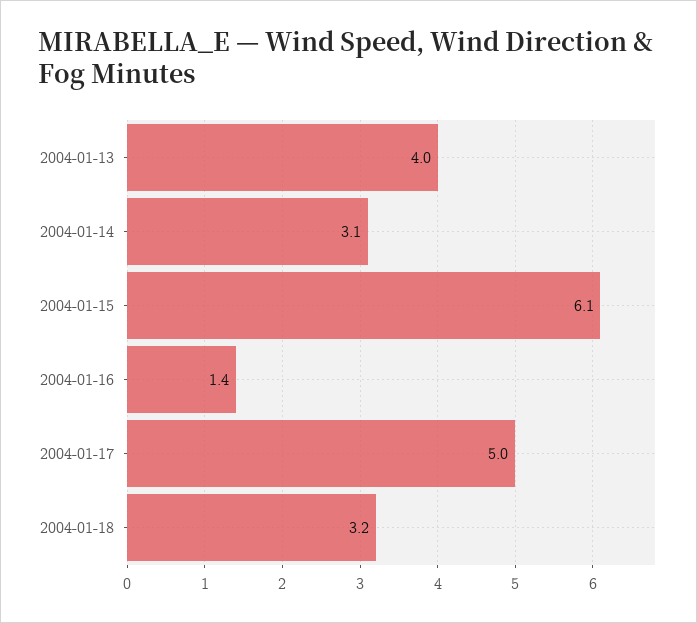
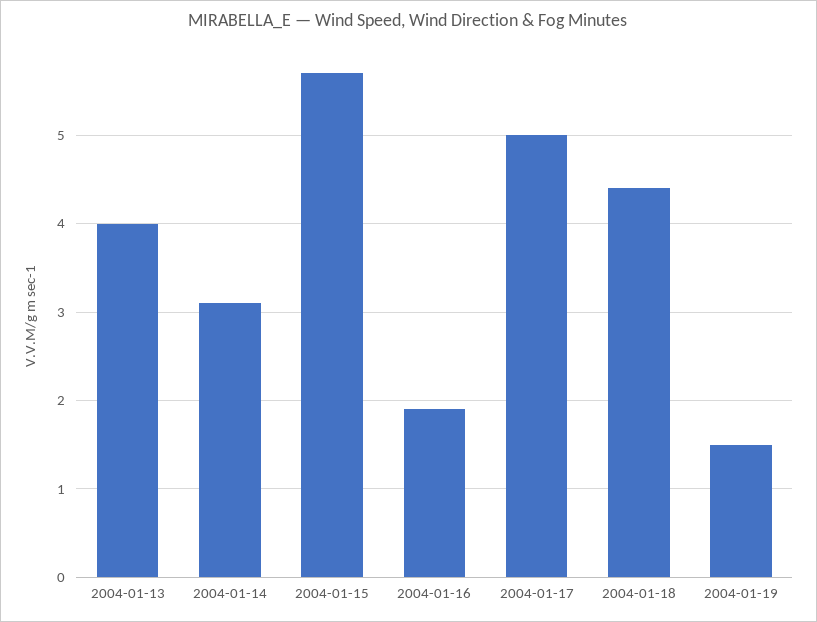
2004-01-15: 6.1 -> 5.7
2004-01-16: 1.4 -> 1.9
2004-01-18: 3.2 -> 4.4
2004-01-19: none -> 1.5

